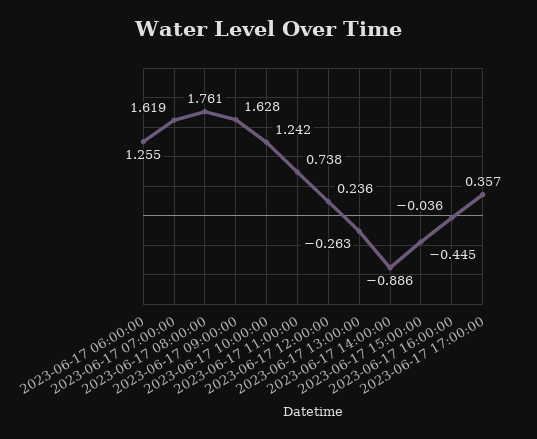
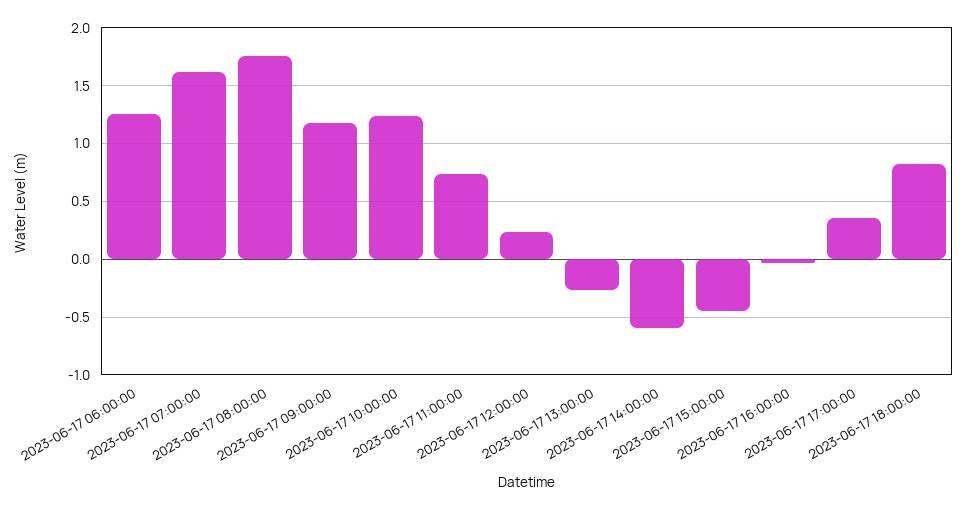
2023-06-17 09:00:00: 1.628 -> 1.2
2023-06-17 14:00:00: -0.886 -> -0.6
2023-06-17 18:00:00: none -> 0.8

